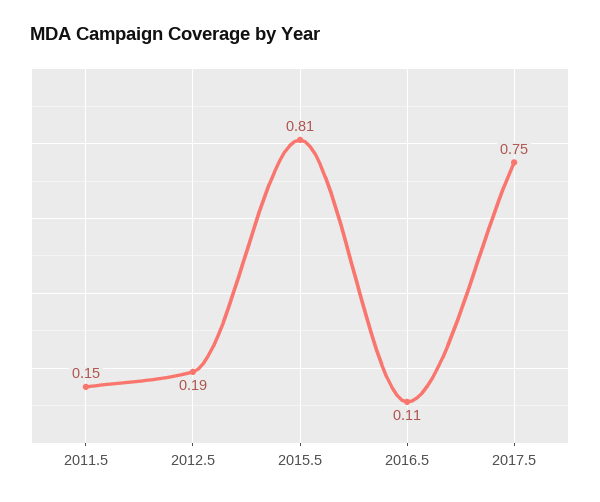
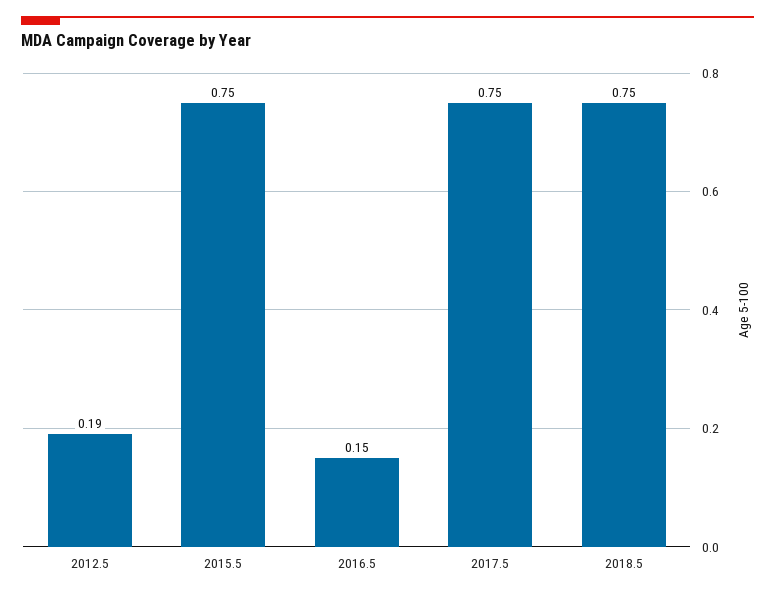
2011.5: 0.15 -> none
2015.5: 0.81 -> 0.75
2016.5: 0.11 -> 0.15
2018.5: none -> 0.75

